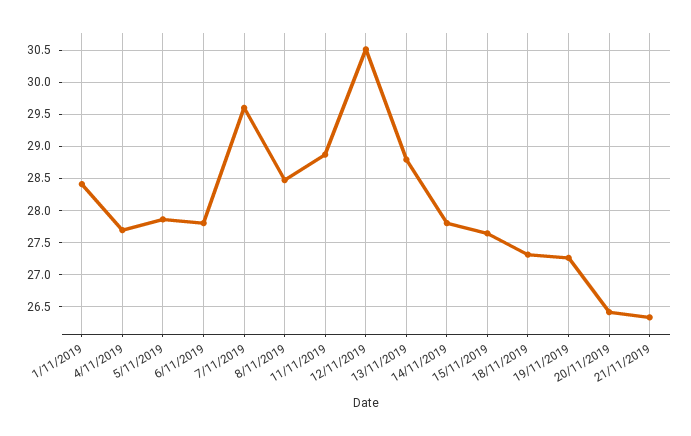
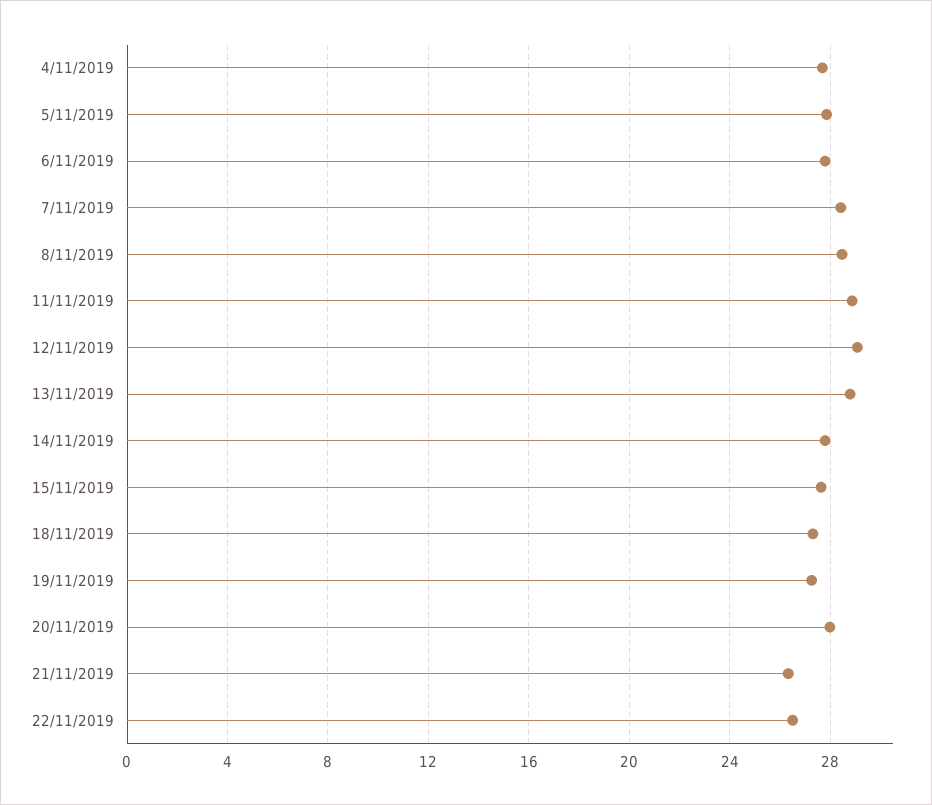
1/11/2019: 28.4 -> none
7/11/2019: 29.6 -> 28.5
12/11/2019: 30.5 -> 29
20/11/2019: 26.4 -> 28
22/11/2019: none -> 26.5

